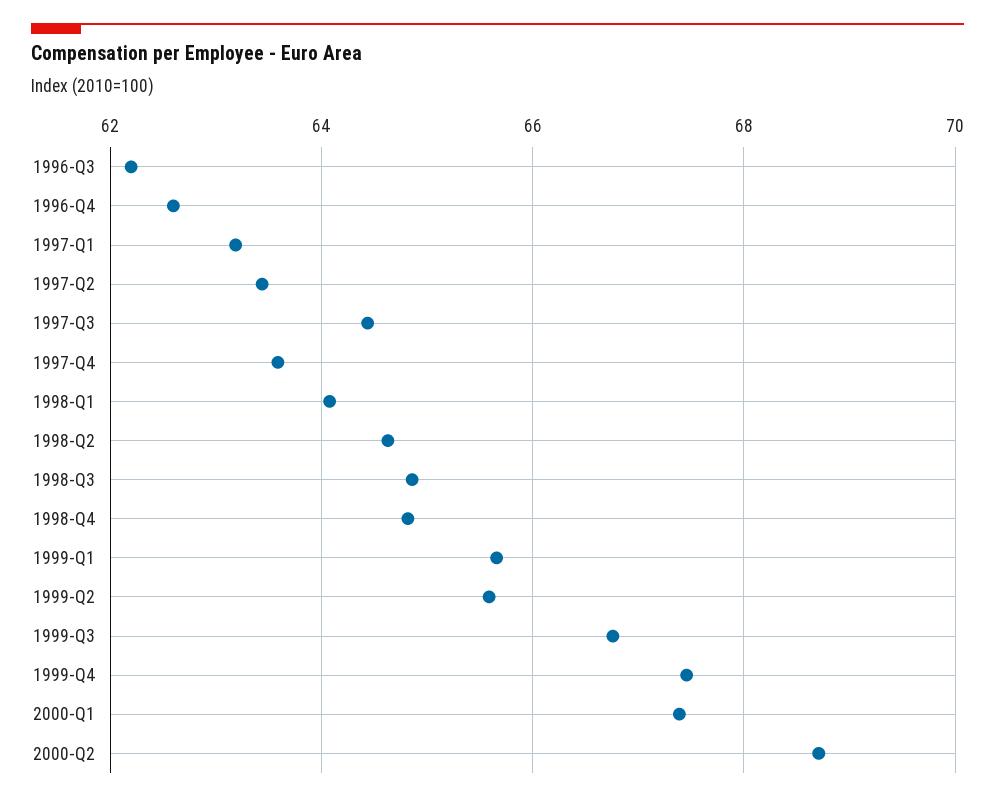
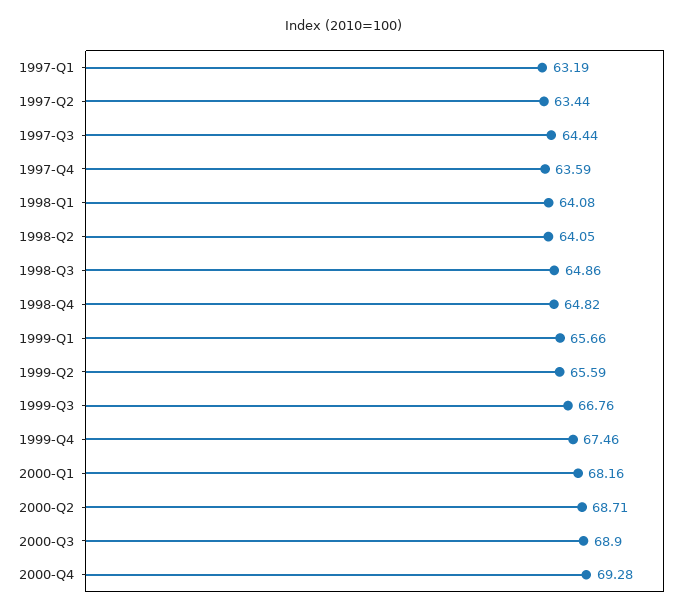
1996-Q3: 62.2 -> none
1996-Q4: 62.6 -> none
1998-Q2: 64.6 -> 64.05
2000-Q1: 67.4 -> 68.16
2000-Q3: none -> 68.9
2000-Q4: none -> 69.28

